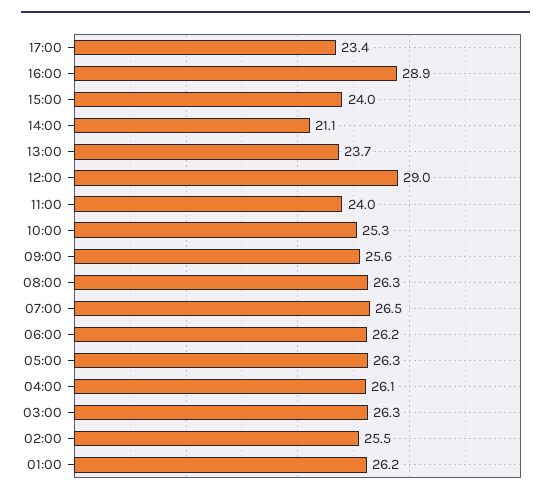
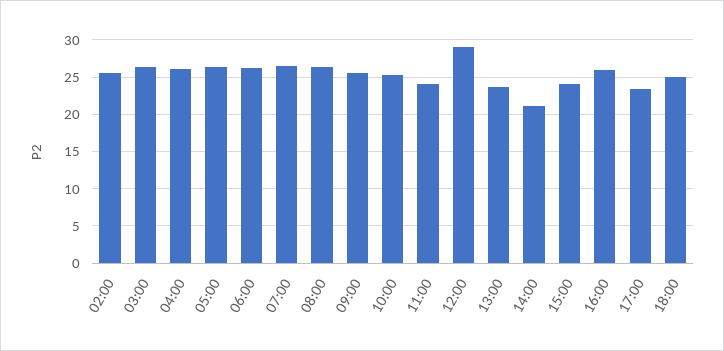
16:00: 28.9 -> 26
01:00: 26.2 -> none
18:00: none -> 25

